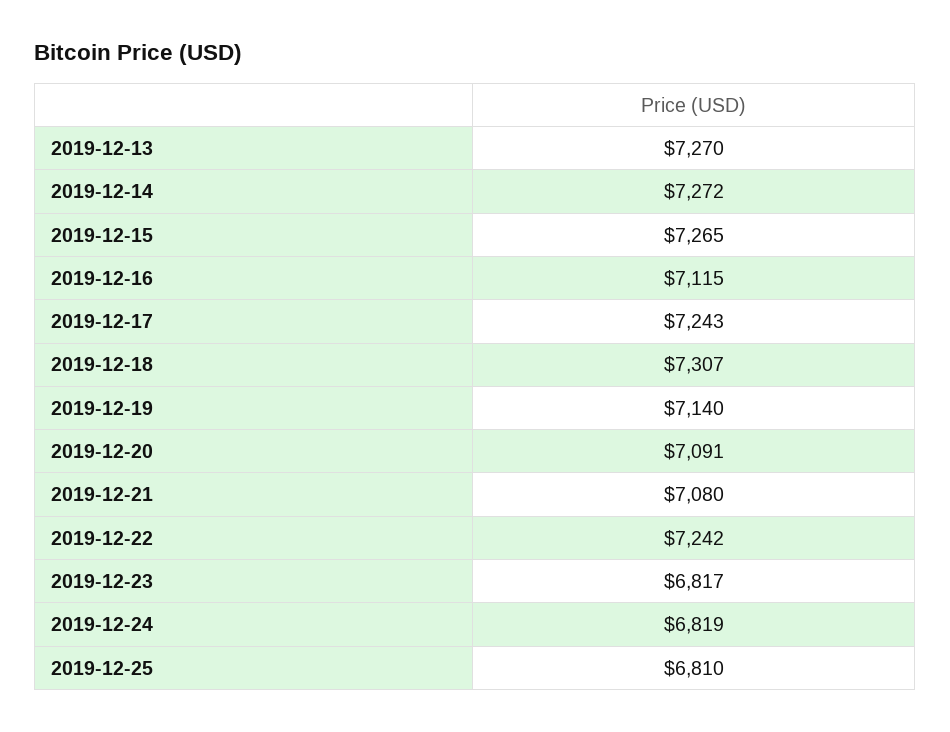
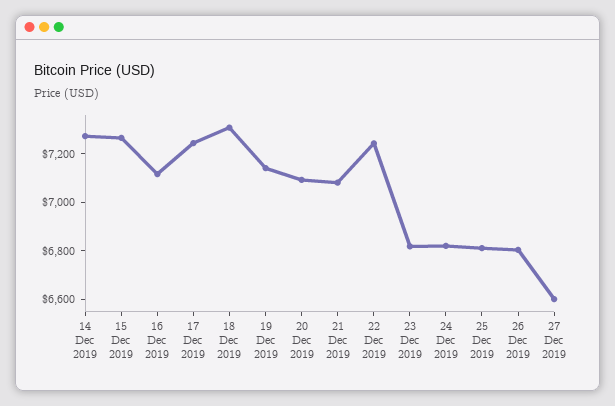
2019-12-13: 7270 -> none
26 Dec 2019: none -> 6800
27 Dec 2019: none -> 6600

